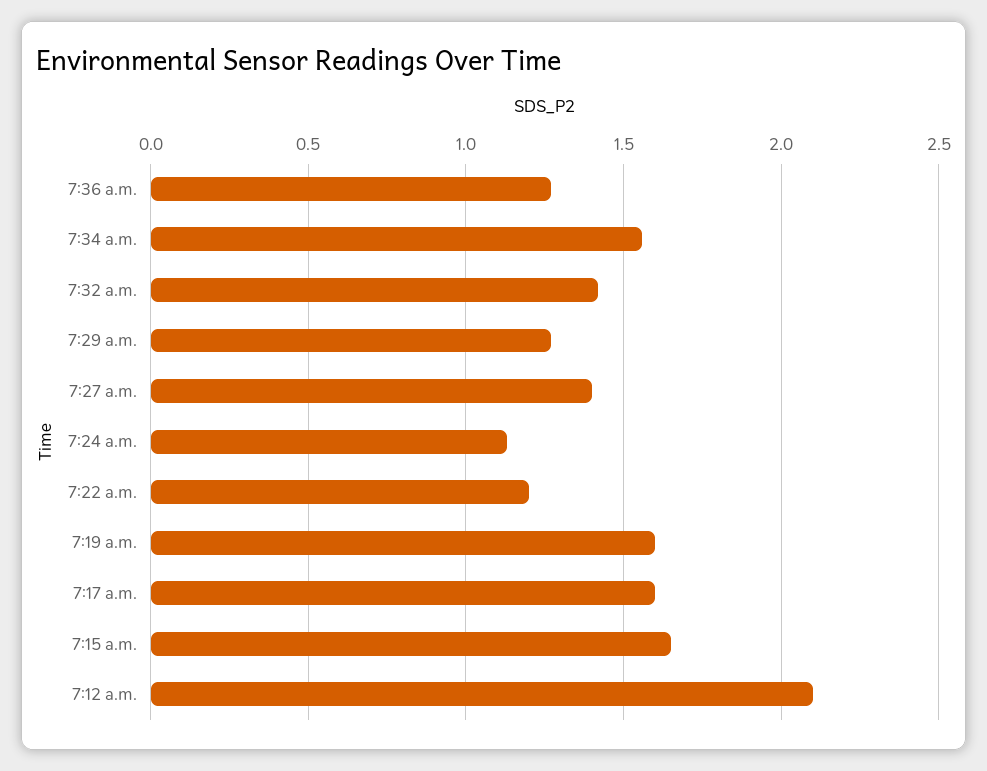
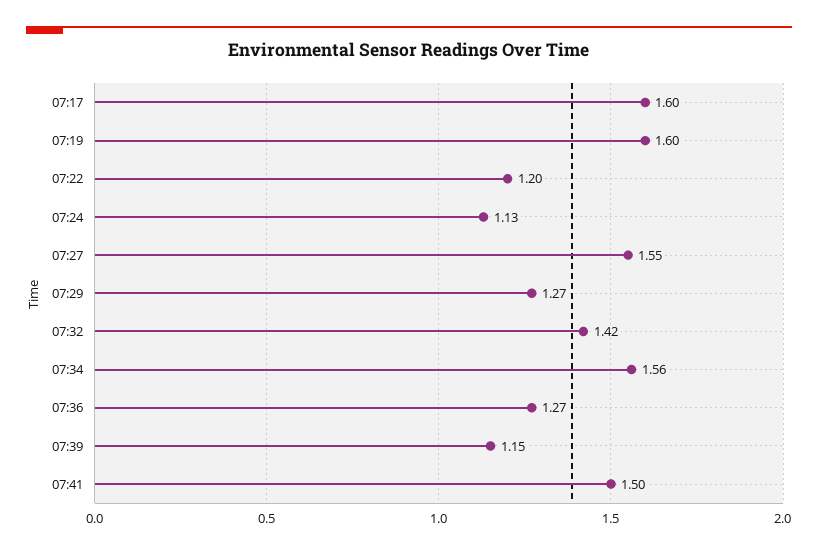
7:27 a.m.: 1.4 -> 1.55
7:15 a.m.: 1.65 -> none
7:12 a.m.: 2.1 -> none
07:39: none -> 1.15
07:41: none -> 1.5

